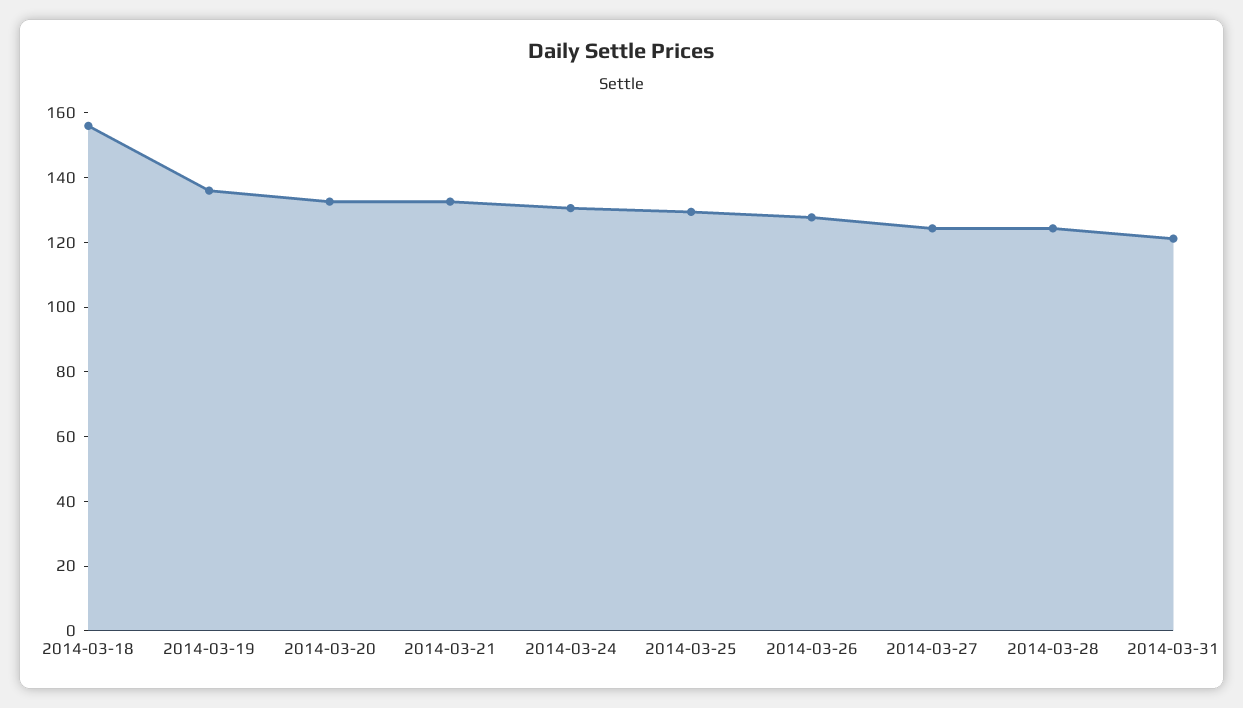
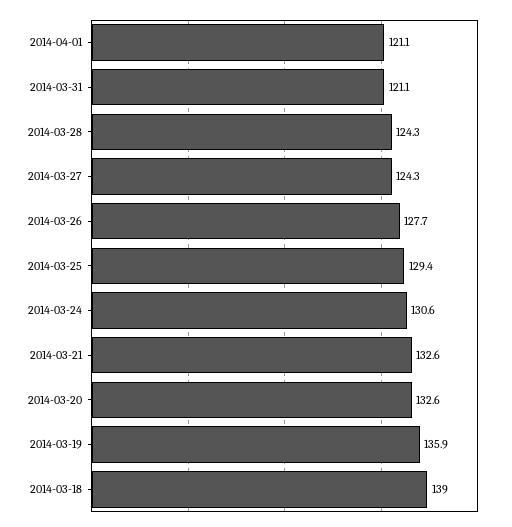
2014-03-18: 155 -> 139
2014-04-01: none -> 121.1

